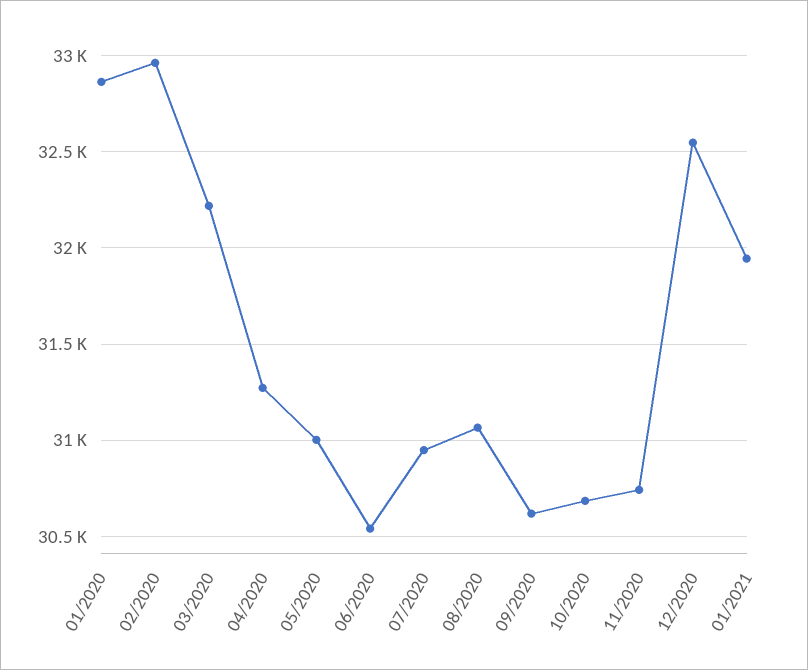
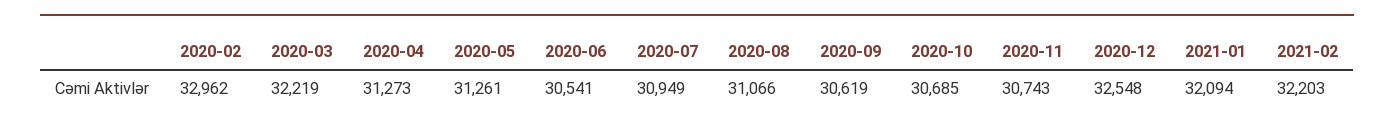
01/2020: 32850 -> none
05/2020: 31000 -> 31261
01/2021: 31950 -> 32094
2021-02: none -> 32203

